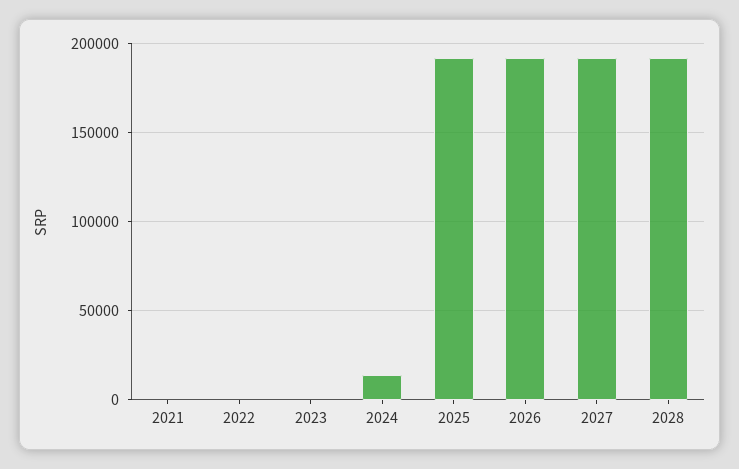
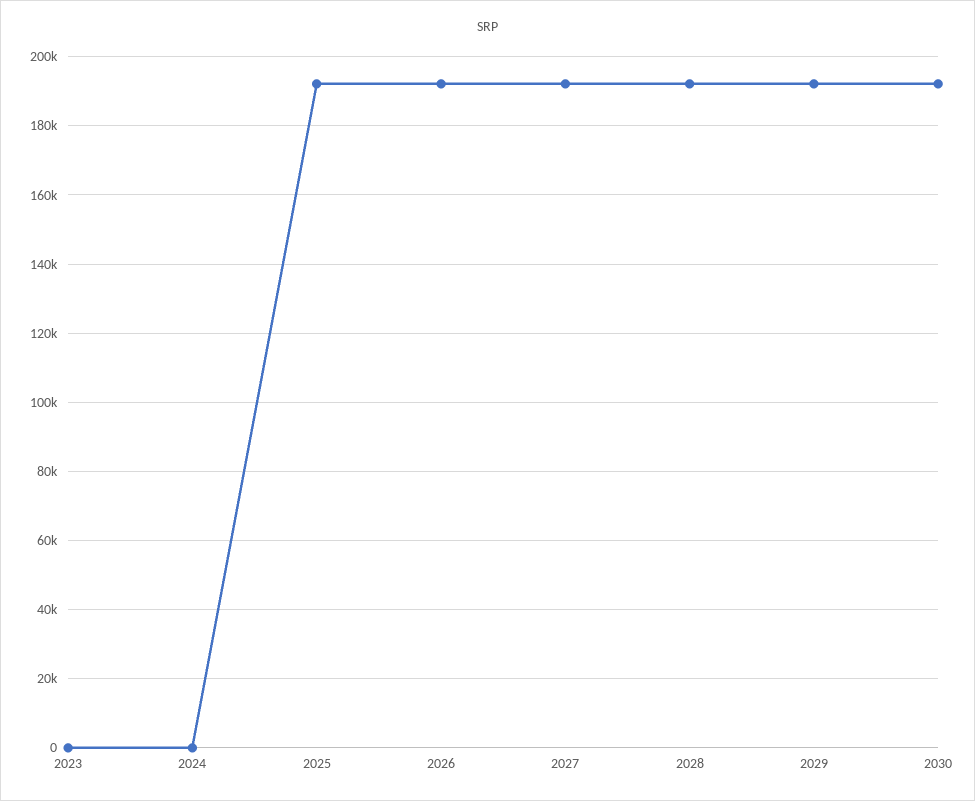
2021: 0 -> none
2022: 0 -> none
2024: 15000 -> 0
2029: none -> 192000
2030: none -> 192000

